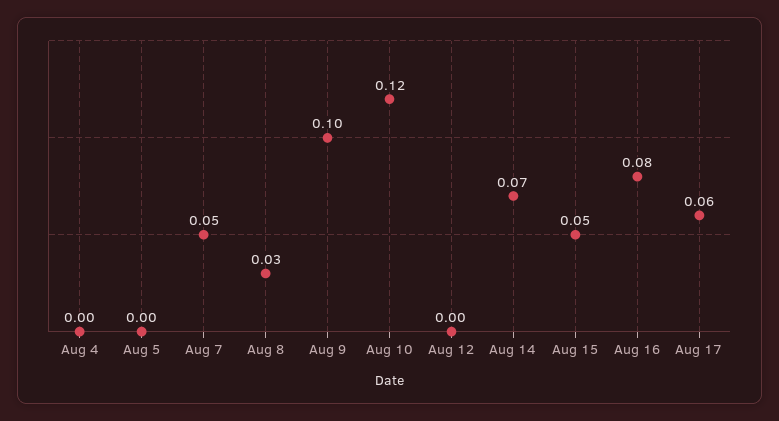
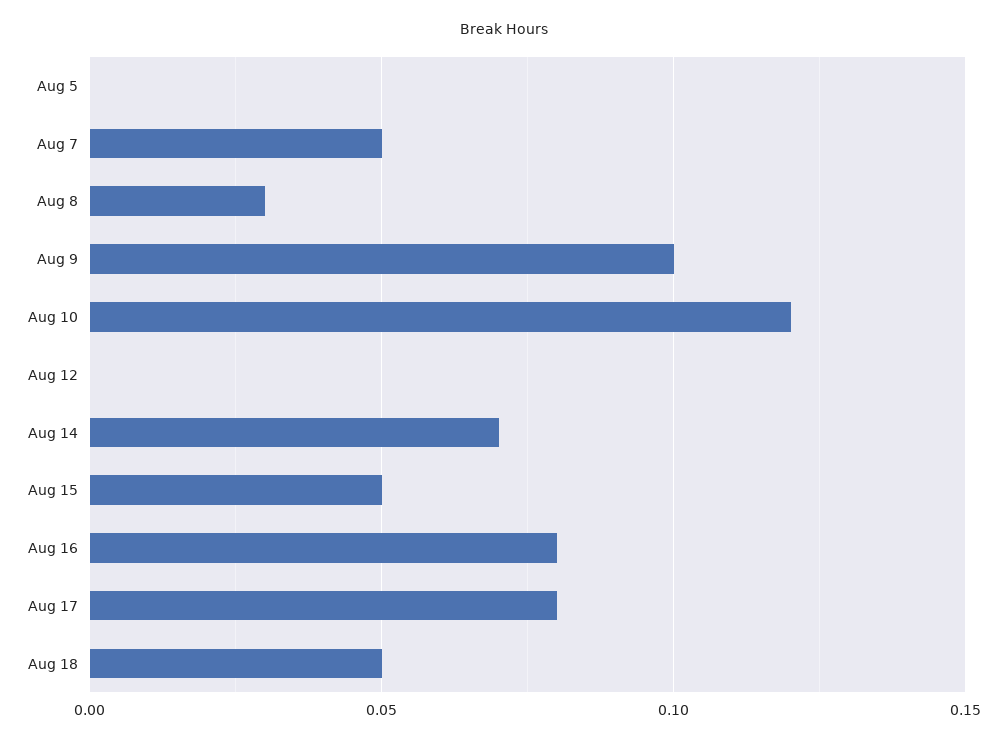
Aug 4: 0 -> none
Aug 17: 0.06 -> 0.08
Aug 18: none -> 0.05

